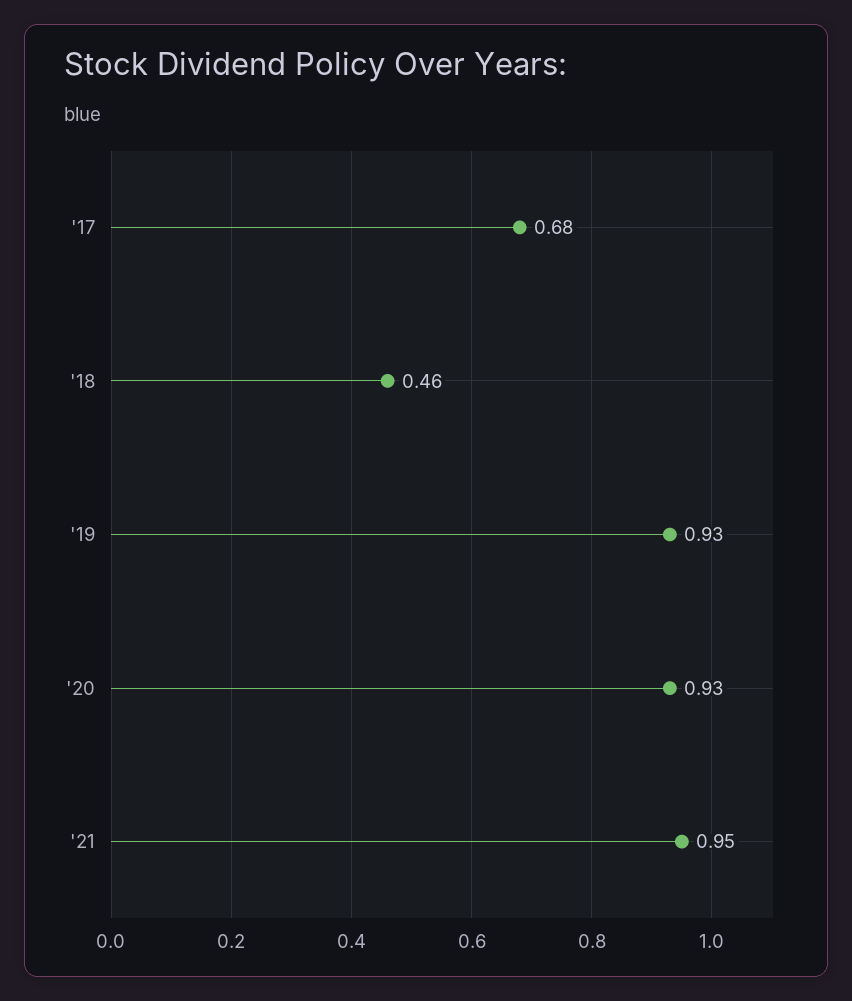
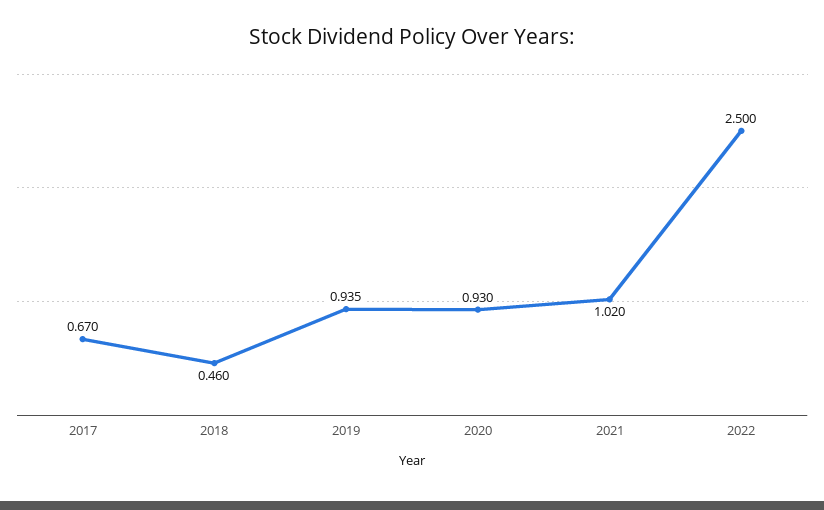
'17: 0.68 -> 0.67
'19: 0.93 -> 0.935
'21: 0.95 -> 1.02
2022: none -> 2.5

